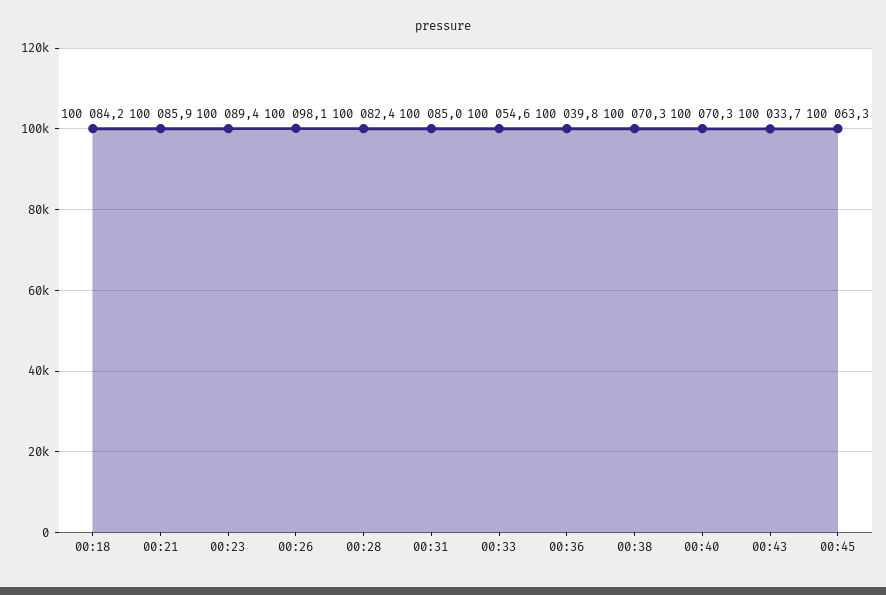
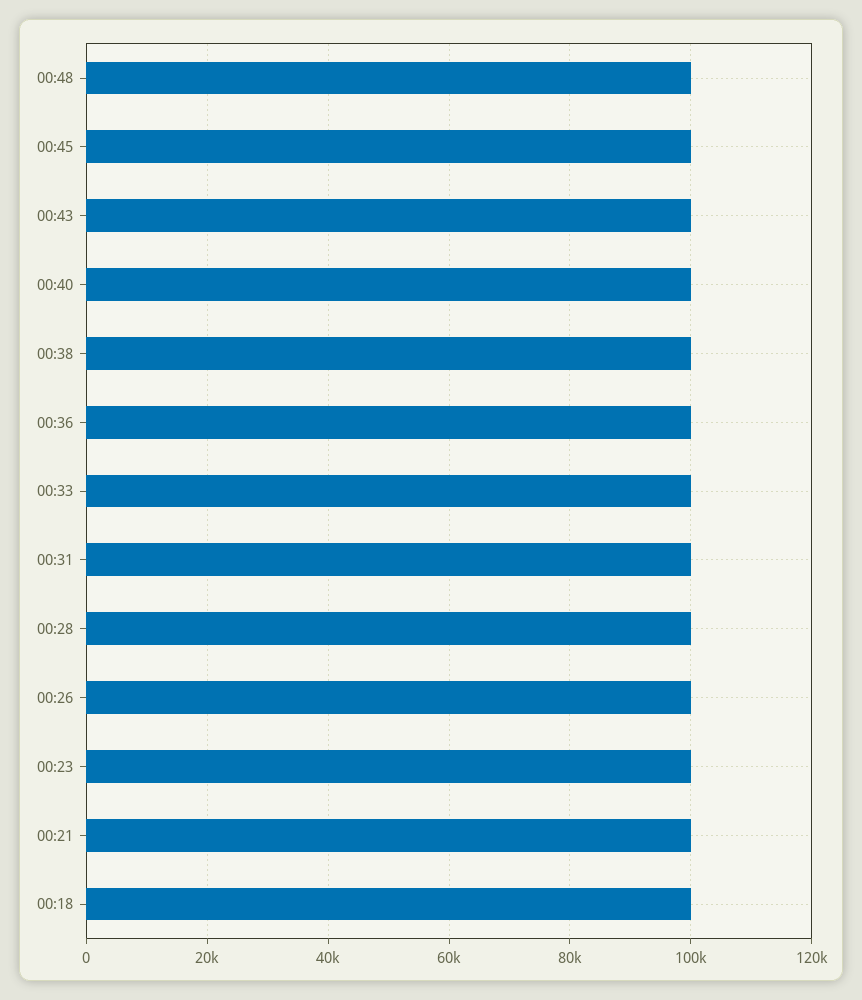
00:48: none -> 100000

